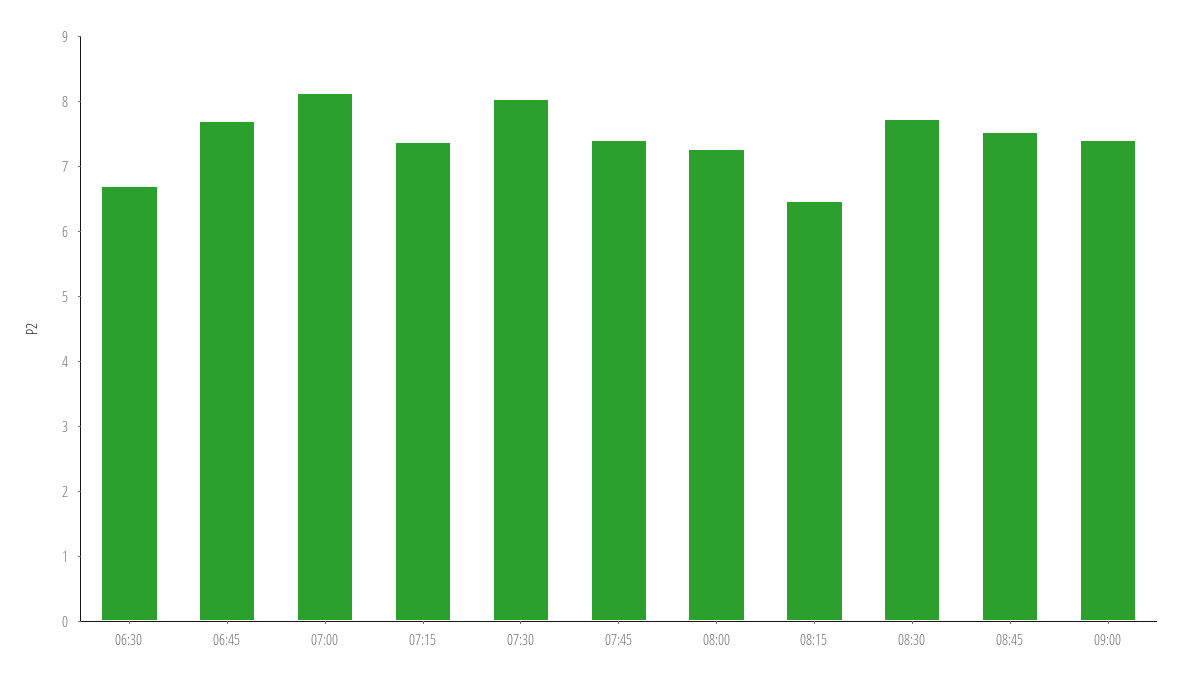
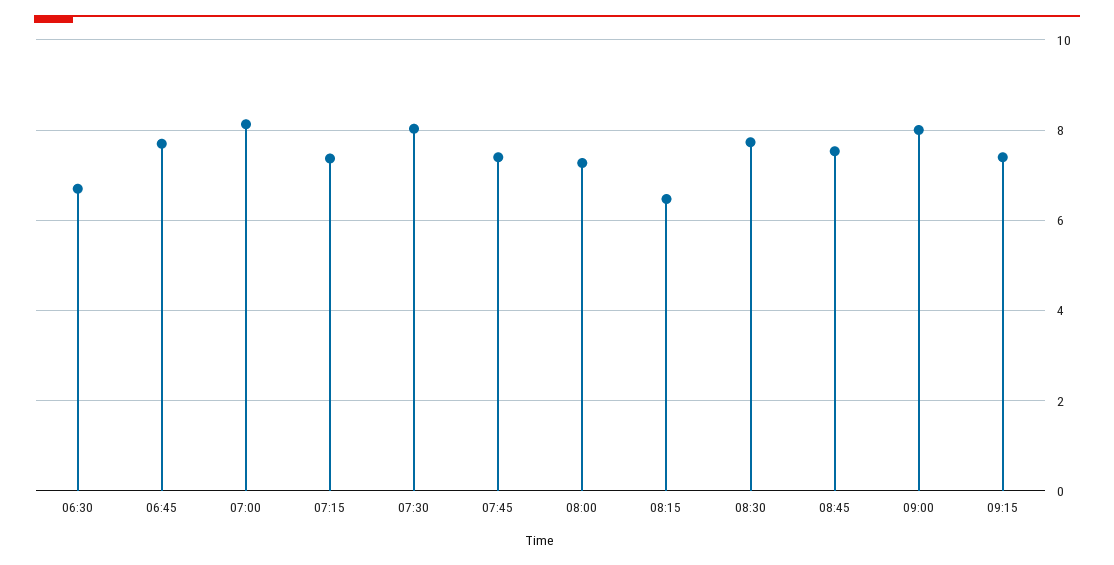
09:00: 7.4 -> 8
09:15: none -> 7.4

